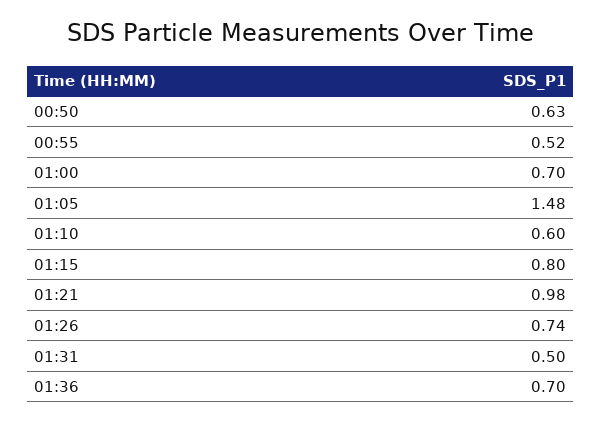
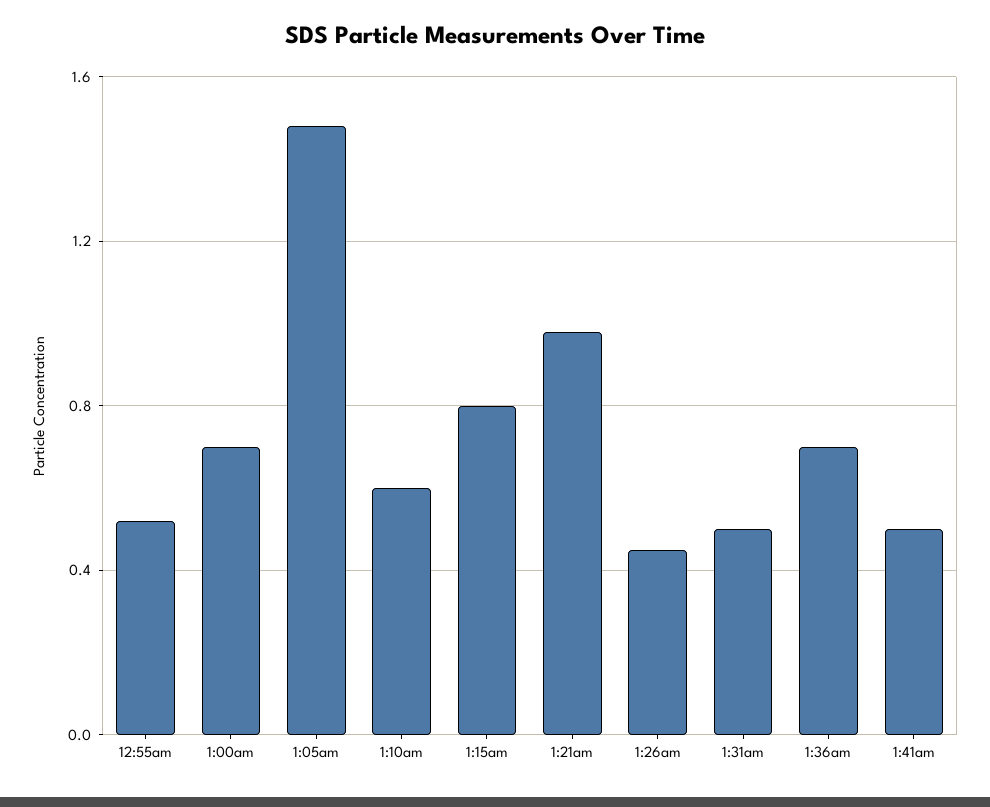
00:50: 0.63 -> none
01:26: 0.74 -> 0.45
1:41am: none -> 0.5

